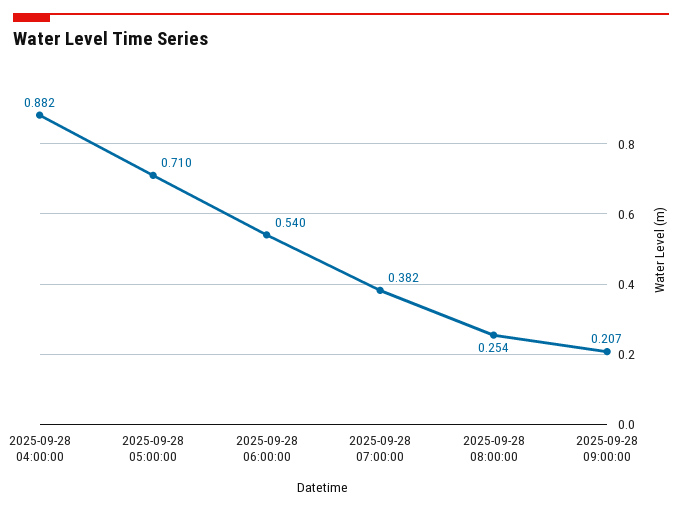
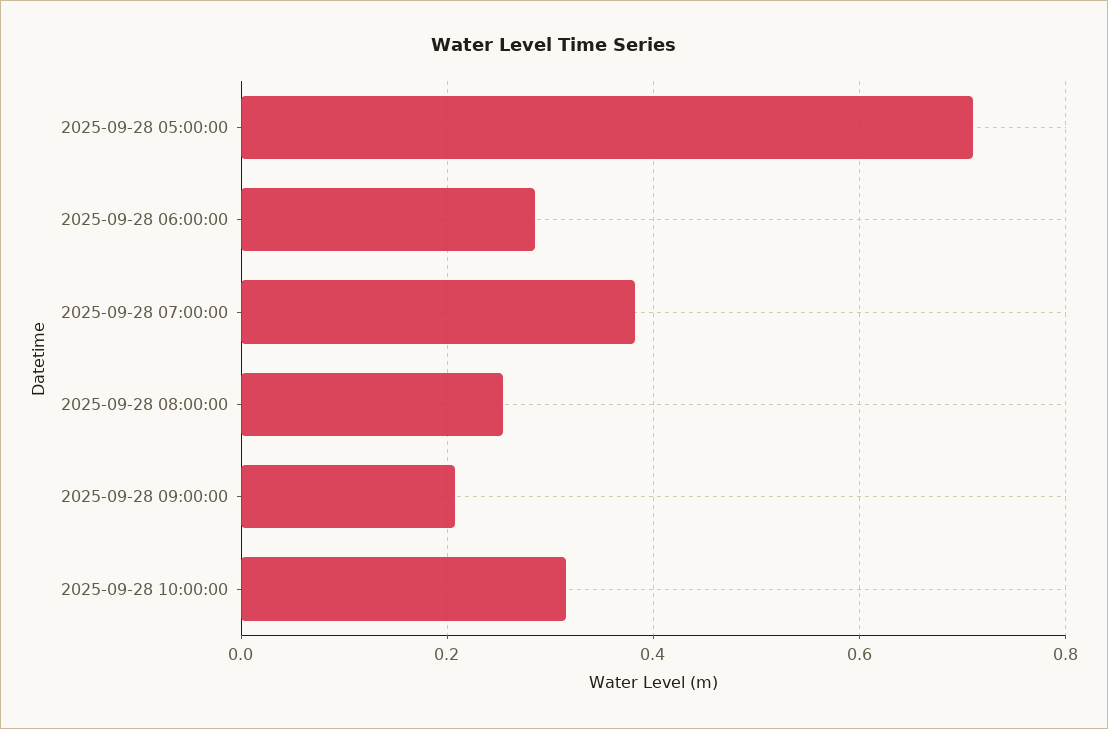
2025-09-28 04:00:00: 0.882 -> none
2025-09-28 06:00:00: 0.54 -> 0.28
2025-09-28 10:00:00: none -> 0.32

